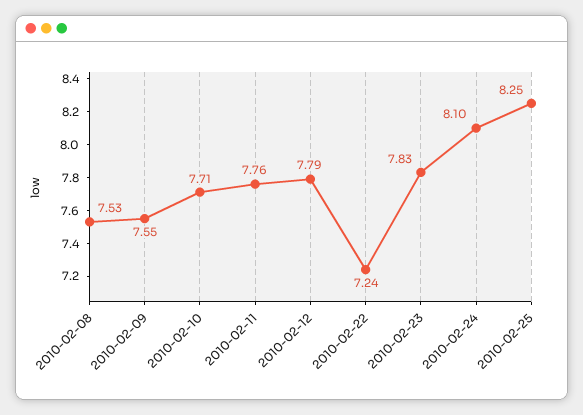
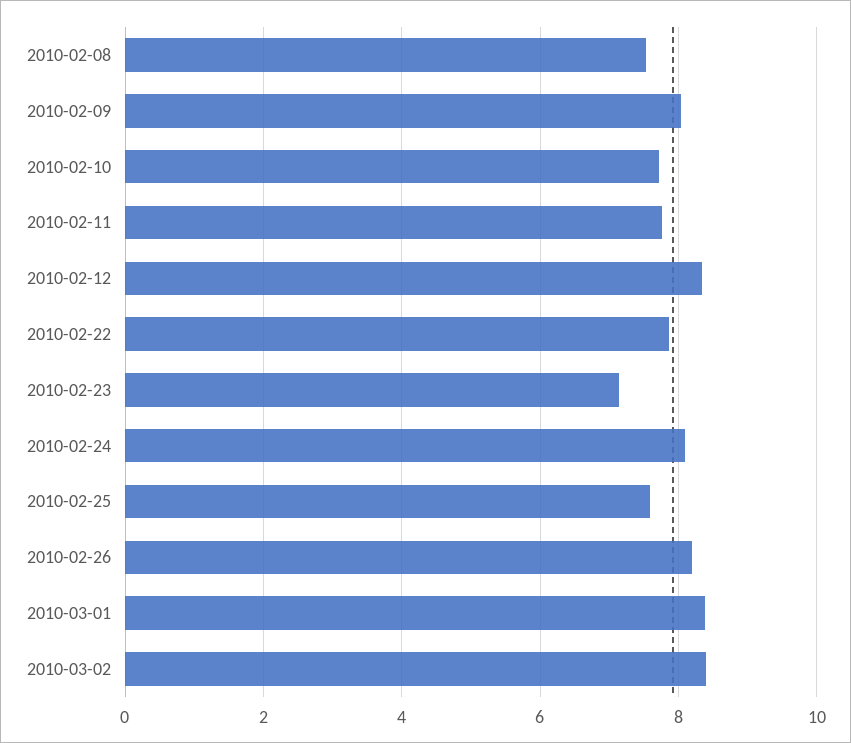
2010-02-09: 7.55 -> 8
2010-02-12: 7.79 -> 8.4
2010-02-22: 7.24 -> 7.8
2010-02-23: 7.83 -> 7.2
2010-02-25: 8.25 -> 7.6
2010-02-26: none -> 8.2
2010-03-01: none -> 8.4
2010-03-02: none -> 8.4

